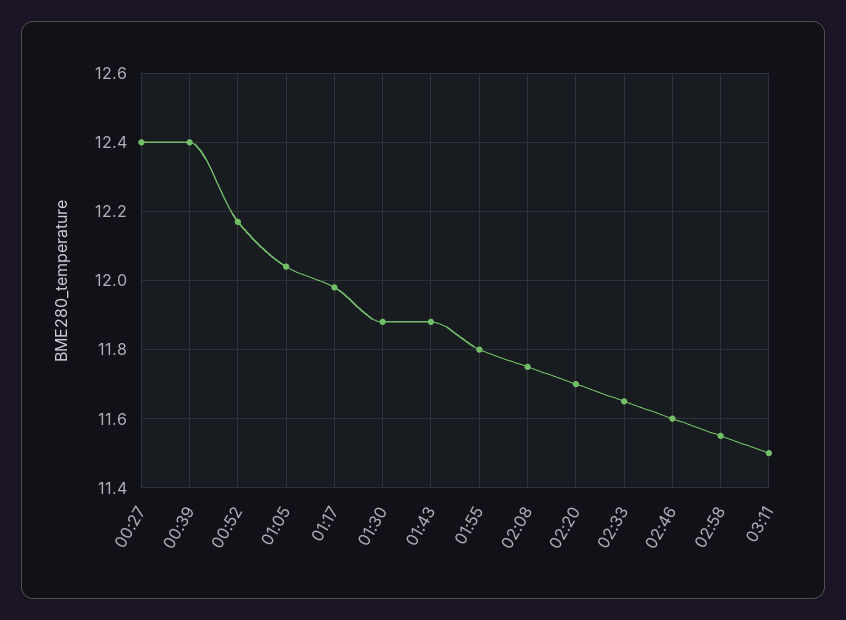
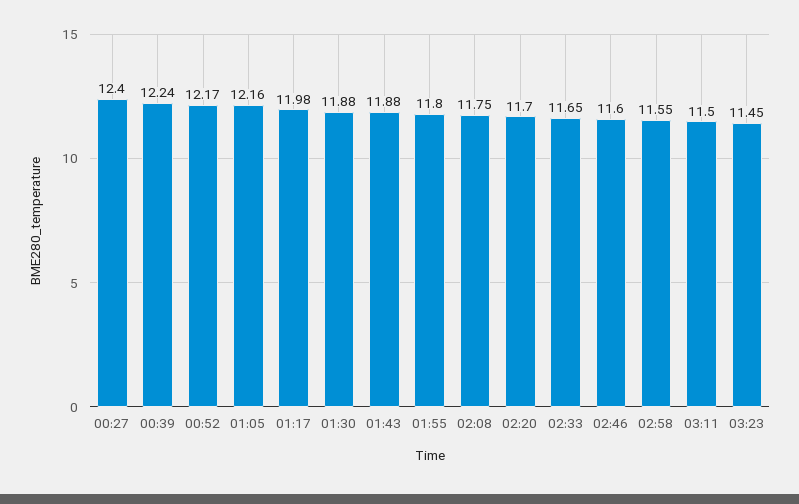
00:39: 12.4 -> 12.24
01:05: 12.05 -> 12.16
03:23: none -> 11.45

